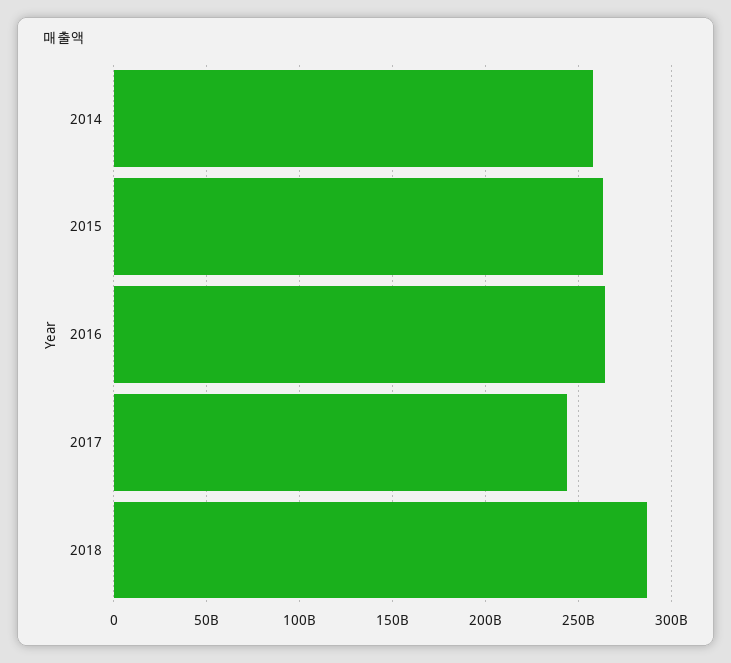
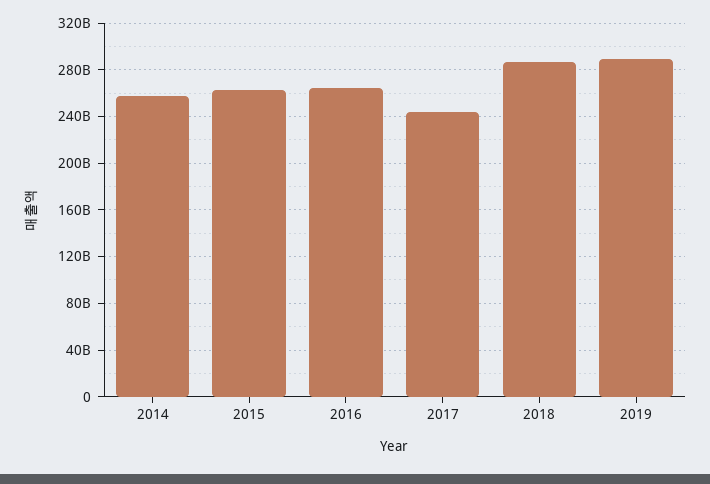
2019: none -> 290000000000

